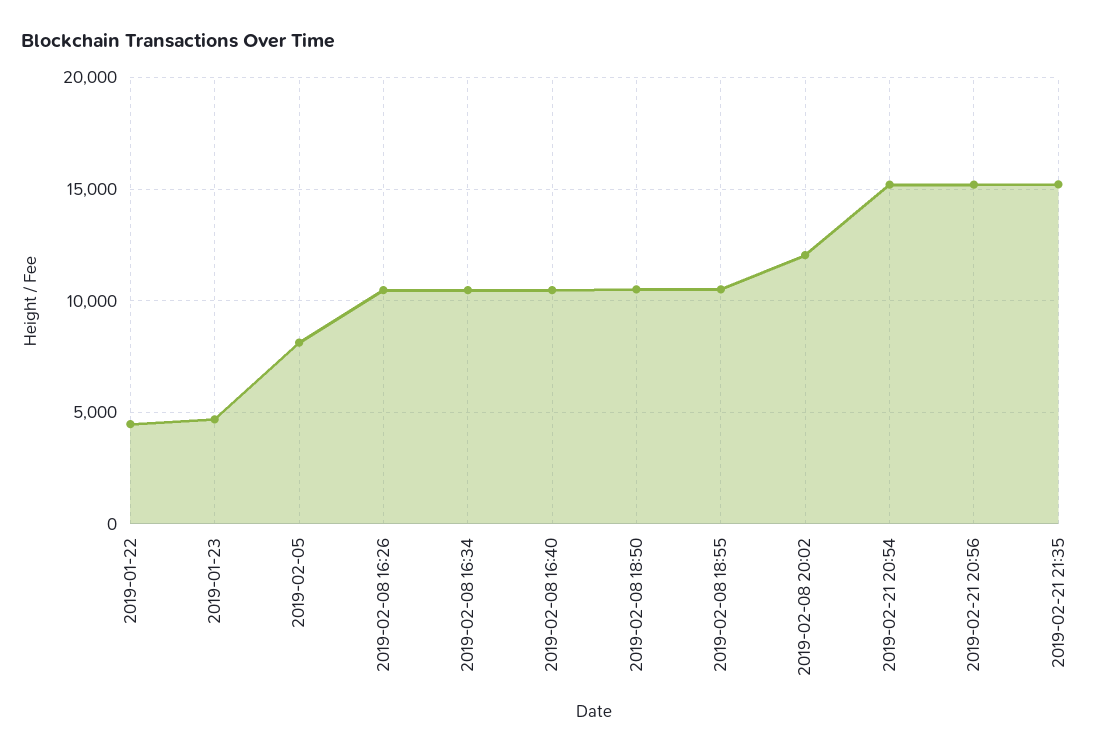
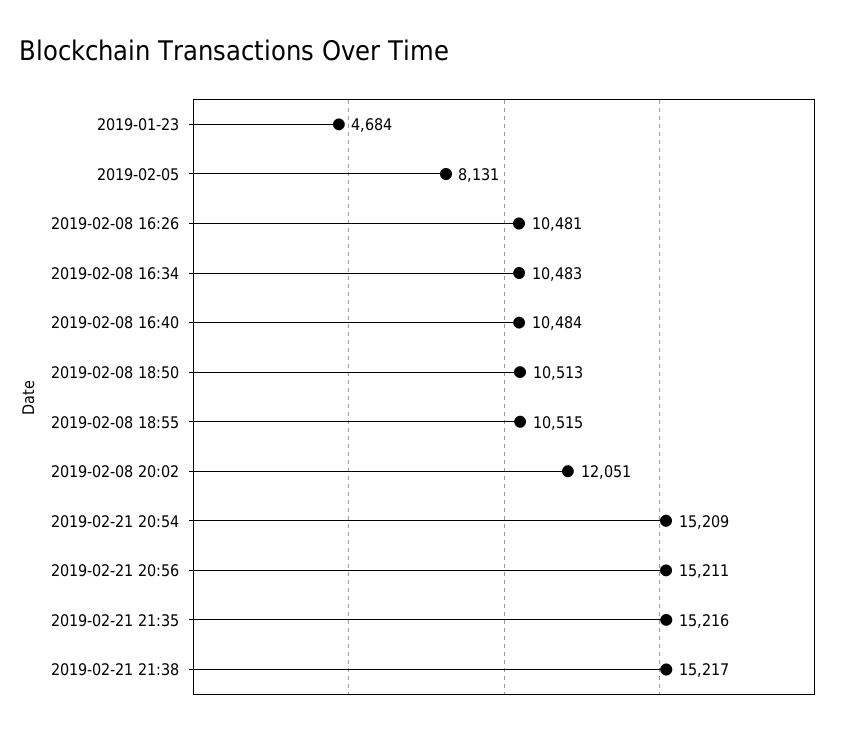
2019-01-22: 4500 -> none
2019-02-21 21:38: none -> 15217

